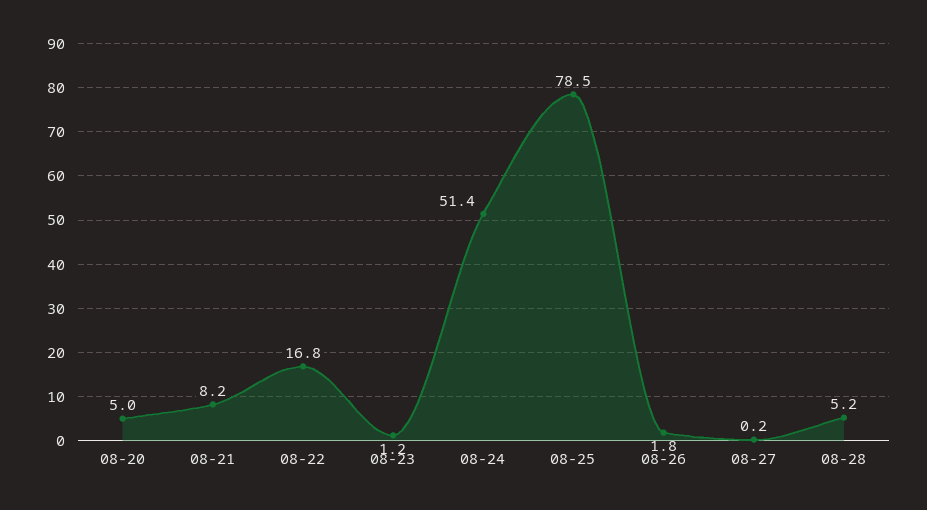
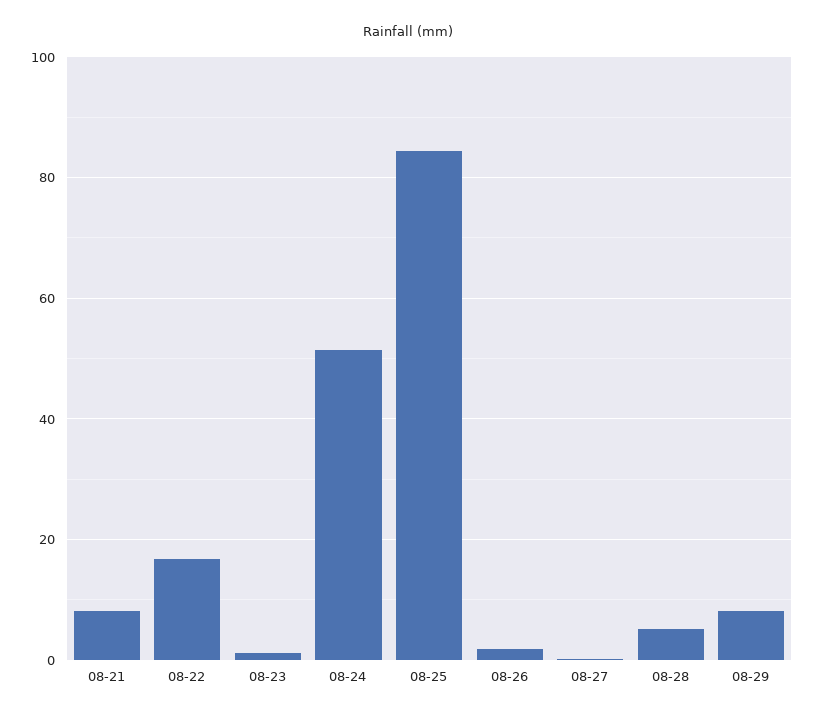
08-20: 5 -> none
08-25: 78.5 -> 84
08-29: none -> 8

